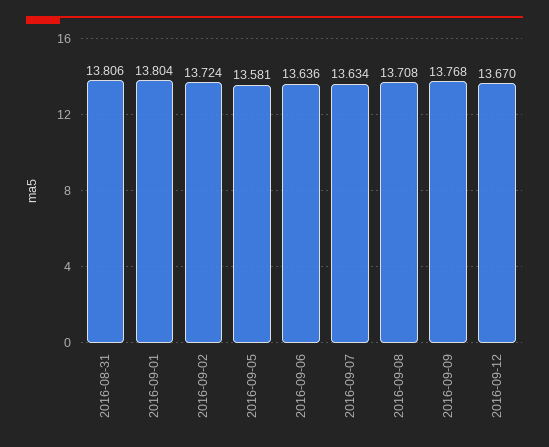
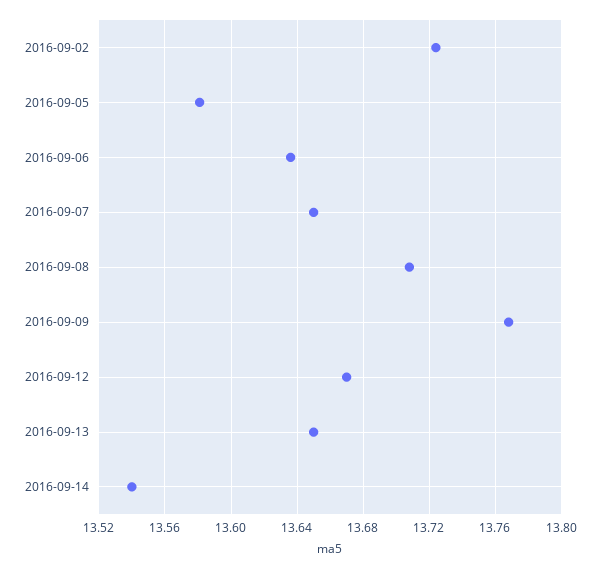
2016-08-31: 13.806 -> none
2016-09-01: 13.804 -> none
2016-09-07: 13.634 -> 13.65
2016-09-13: none -> 13.65
2016-09-14: none -> 13.54

